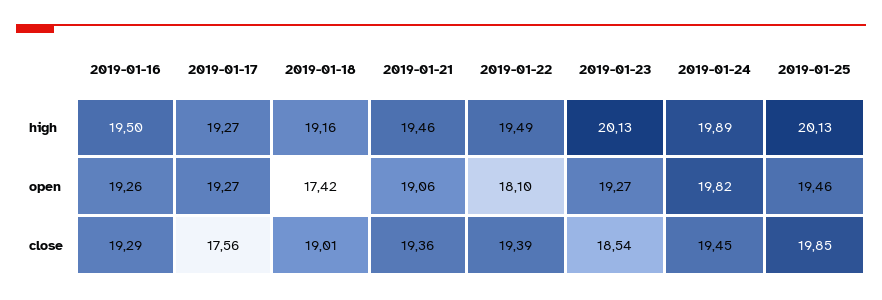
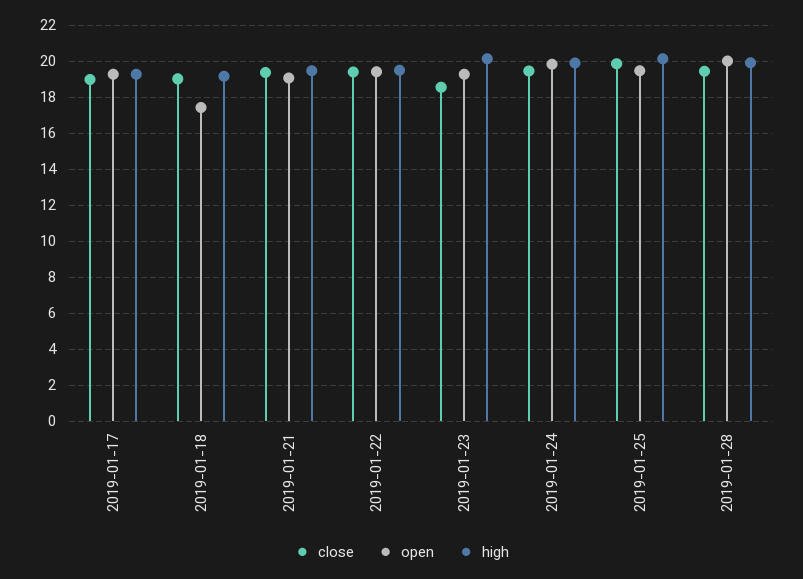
high, 2019-01-16: 19.5 -> none
open, 2019-01-16: 19.26 -> none
open, 2019-01-22: 18.1 -> 19.5
close, 2019-01-16: 19.29 -> none
close, 2019-01-17: 17.56 -> 19
close, 2019-01-28: none -> 19.5
open, 2019-01-28: none -> 20
high, 2019-01-28: none -> 20

